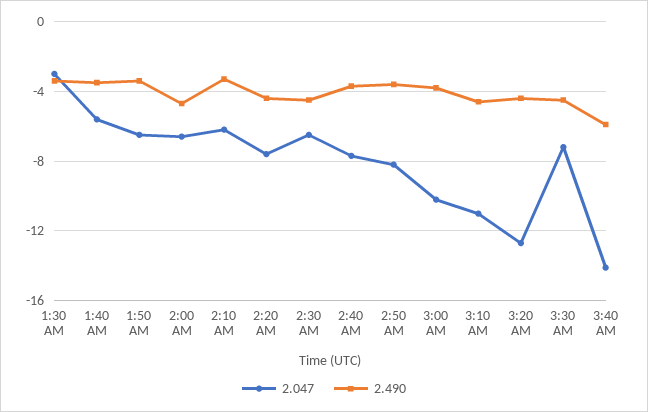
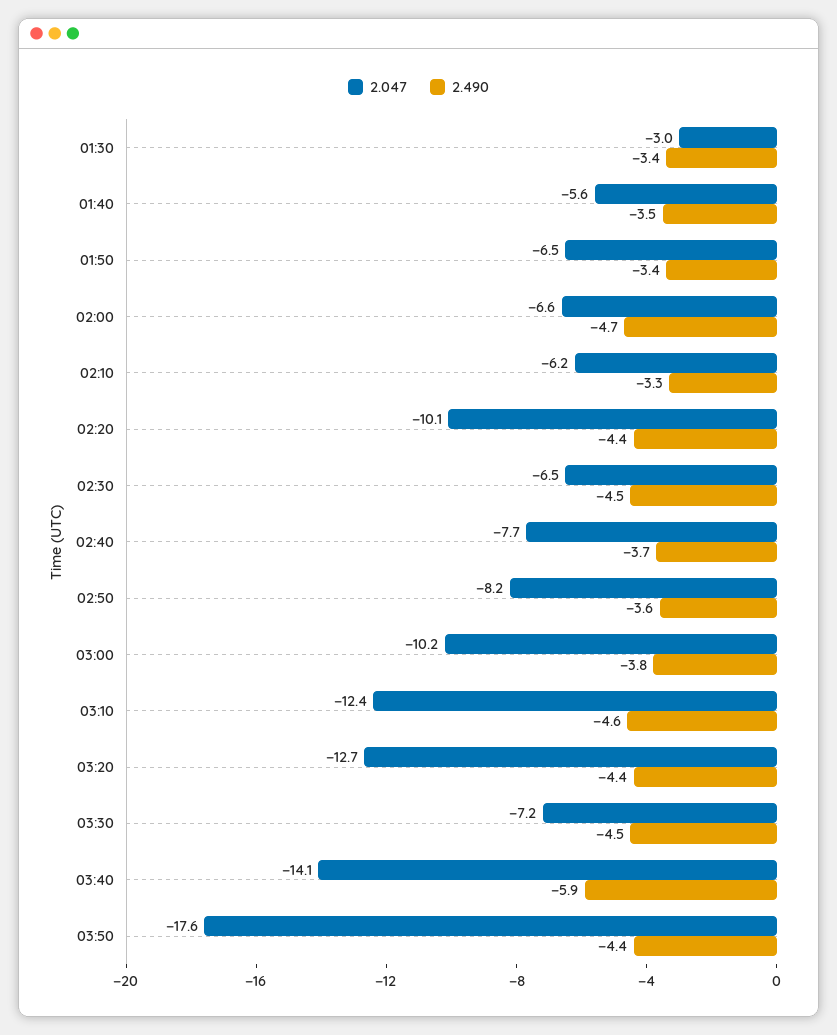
2.047, 2:20 AM: -7.5 -> -10.1
2.047, 3:10 AM: -11 -> -12.4
2.047, 03:50: none -> -17.6
2.490, 03:50: none -> -4.4

